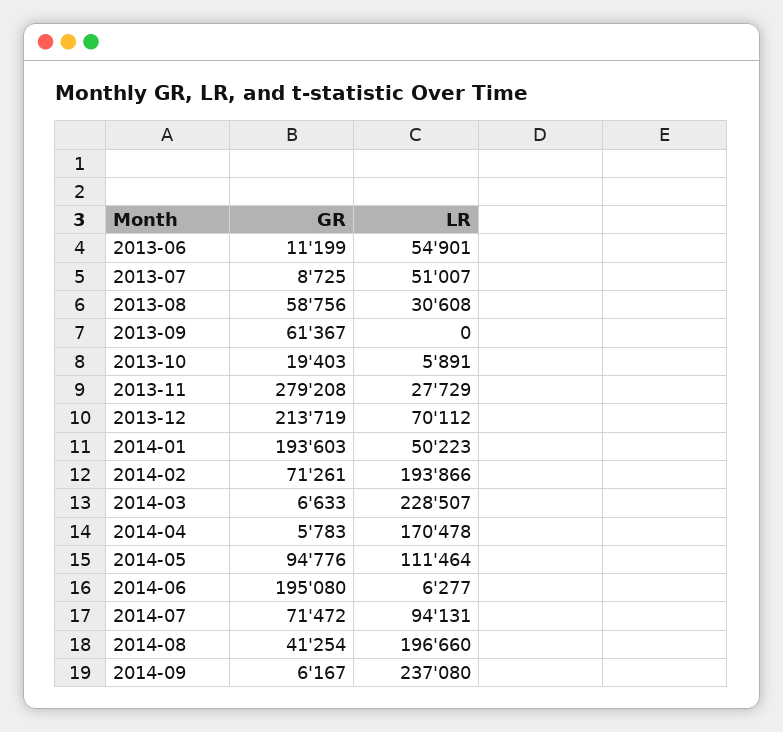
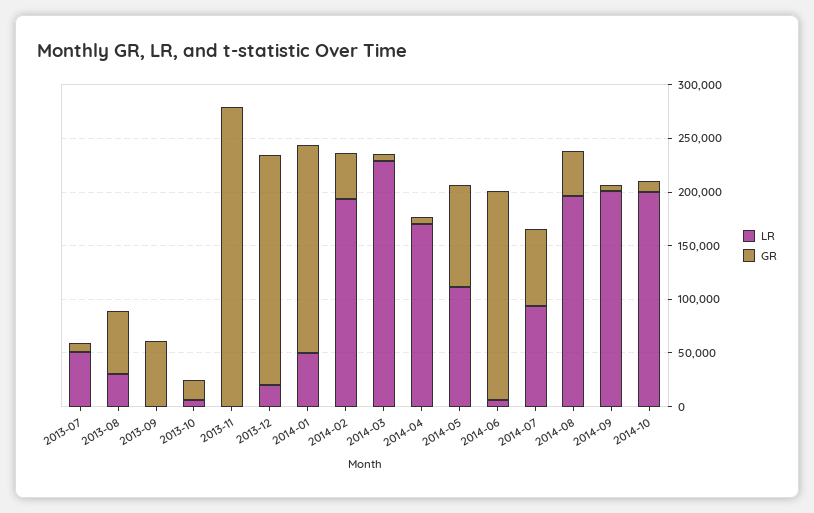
GR, 2013-06: 11199 -> none
LR, 2013-06: 54901 -> none
LR, 2013-11: 27729 -> 0
LR, 2013-12: 70112 -> 20000
GR, 2014-02: 71261 -> 40000
LR, 2014-09: 237080 -> 200000
LR, 2014-10: none -> 200000
GR, 2014-10: none -> 10000

